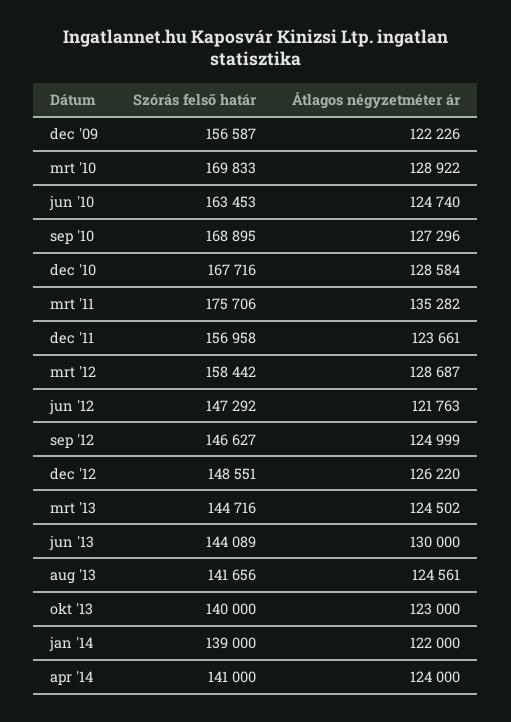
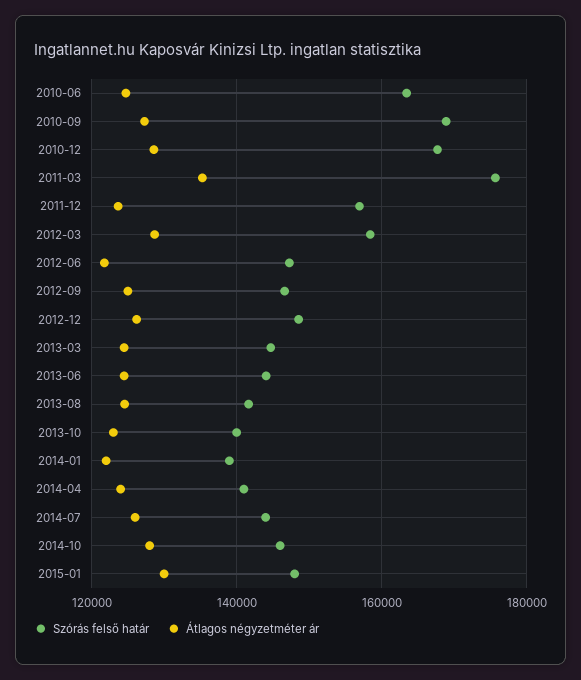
Szórás felső határ, dec '09: 156587 -> none
Átlagos négyzetméter ár, dec '09: 122226 -> none
Szórás felső határ, mrt '10: 169833 -> none
Átlagos négyzetméter ár, mrt '10: 128922 -> none
Átlagos négyzetméter ár, jun '13: 130000 -> 124000
Szórás felső határ, 2014-07: none -> 144000
Átlagos négyzetméter ár, 2014-07: none -> 126000
Szórás felső határ, 2014-10: none -> 146000
Átlagos négyzetméter ár, 2014-10: none -> 128000
Szórás felső határ, 2015-01: none -> 148000
Átlagos négyzetméter ár, 2015-01: none -> 130000

